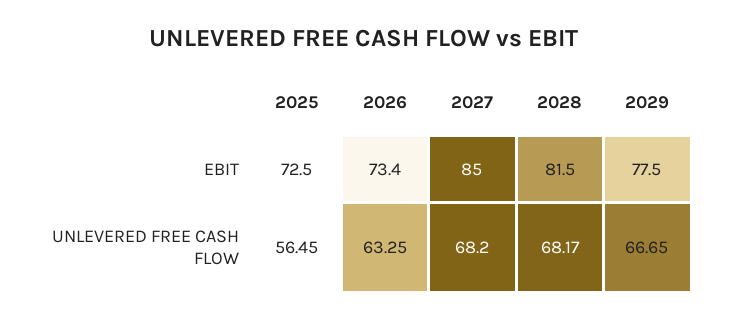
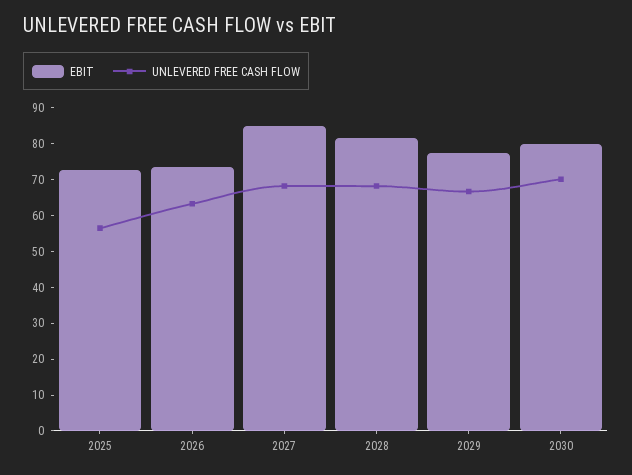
EBIT, 2030: none -> 80
UNLEVERED FREE CASH FLOW, 2030: none -> 70

